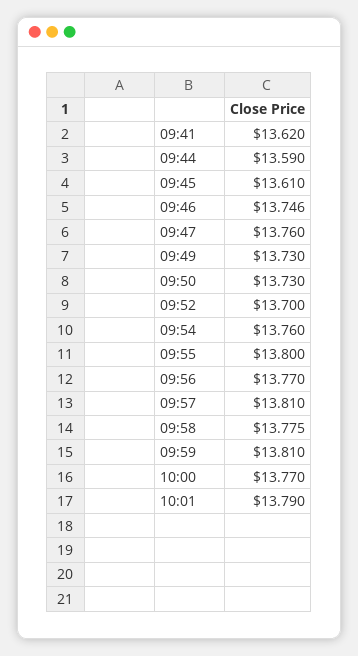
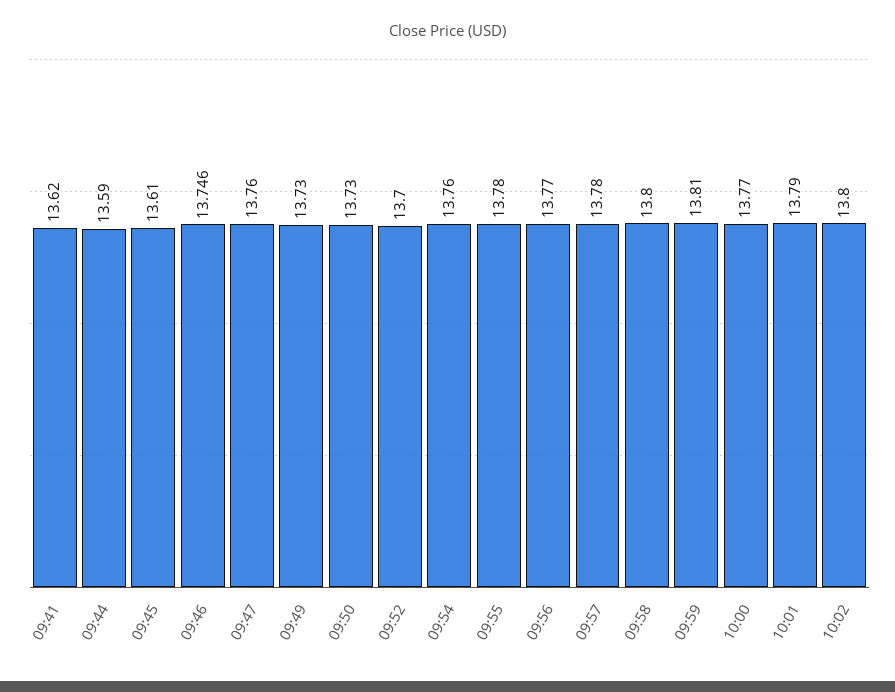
09:55: 13.8 -> 13.78
09:57: 13.81 -> 13.78
09:58: 13.775 -> 13.8
10:02: none -> 13.8

